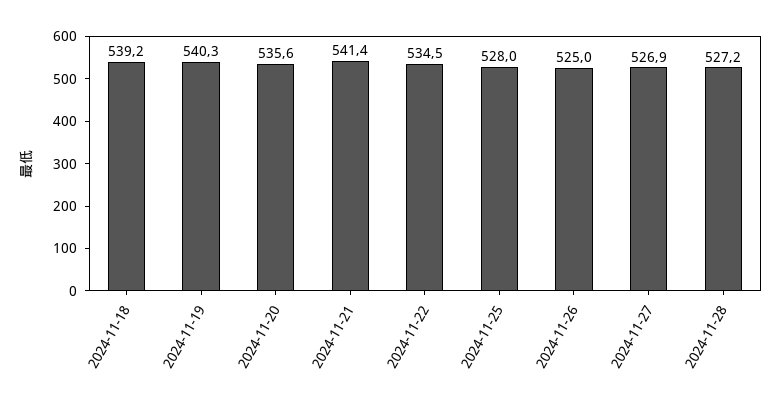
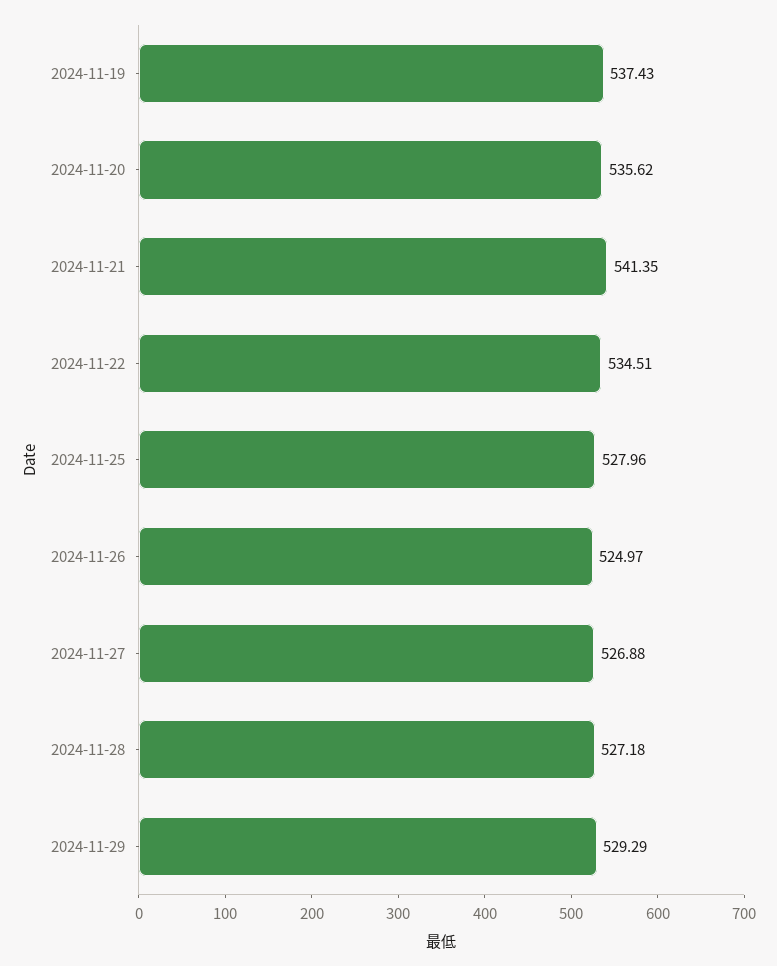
2024-11-18: 539.2 -> none
2024-11-19: 540.3 -> 537.43
2024-11-29: none -> 529.29

